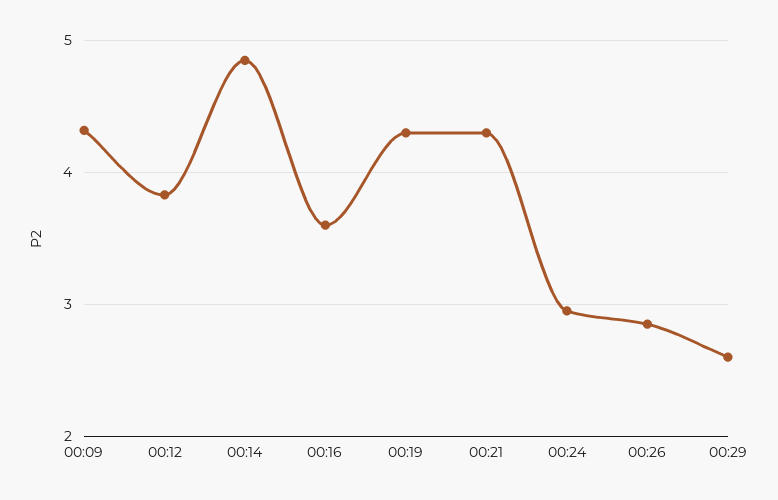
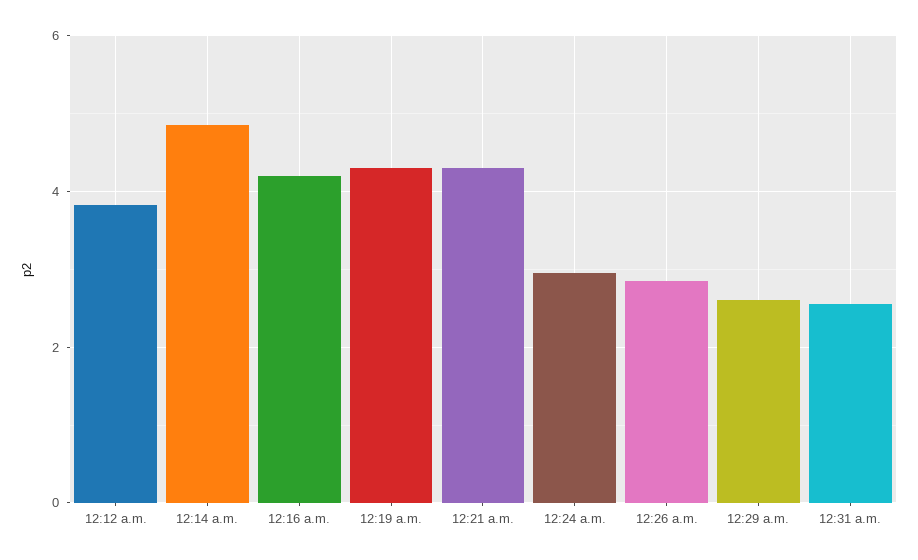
00:09: 4.3 -> none
00:16: 3.6 -> 4.2
12:31 a.m.: none -> 2.6

